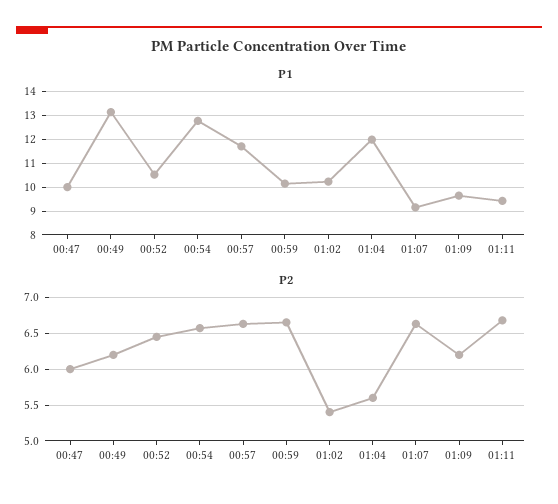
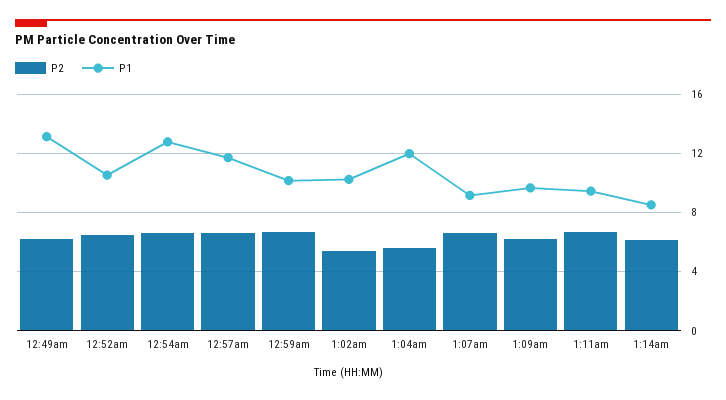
P1, 00:47: 10 -> none
P2, 00:47: 6 -> none
P2, 1:14am: none -> 6
P1, 1:14am: none -> 8.5

